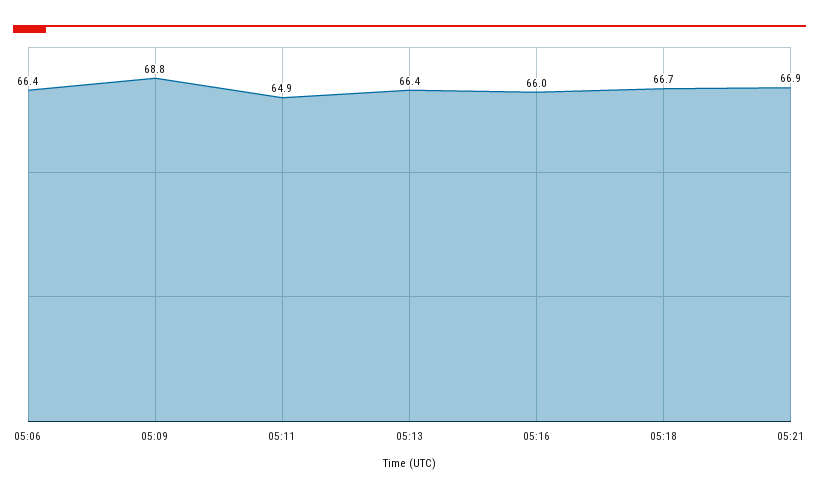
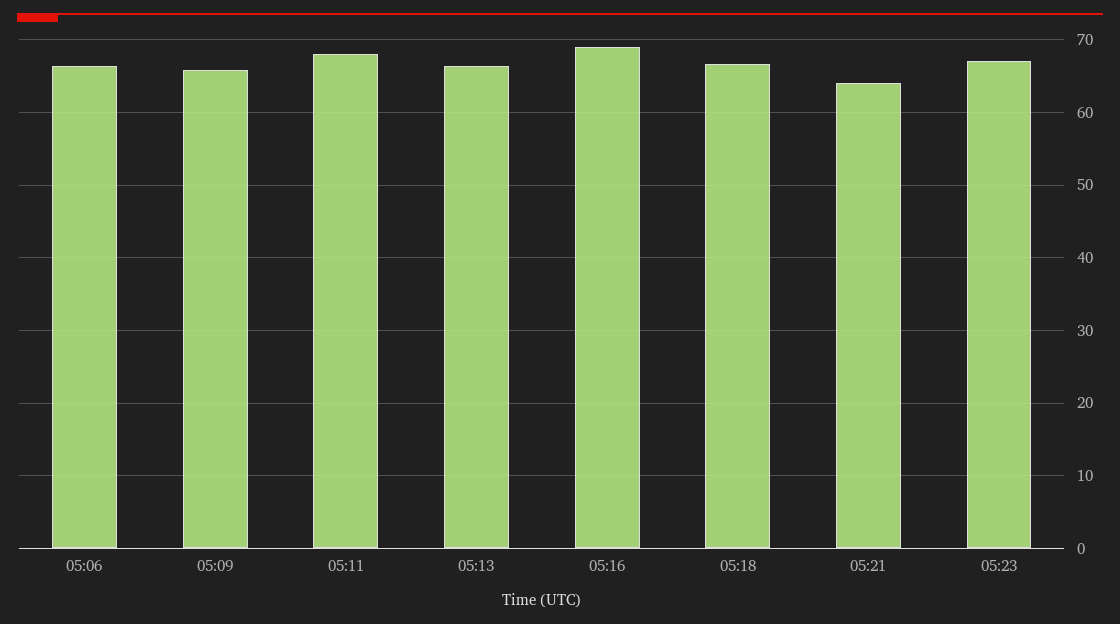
05:09: 68.8 -> 66
05:11: 64.9 -> 68
05:16: 66 -> 69
05:21: 66.9 -> 64
05:23: none -> 67

